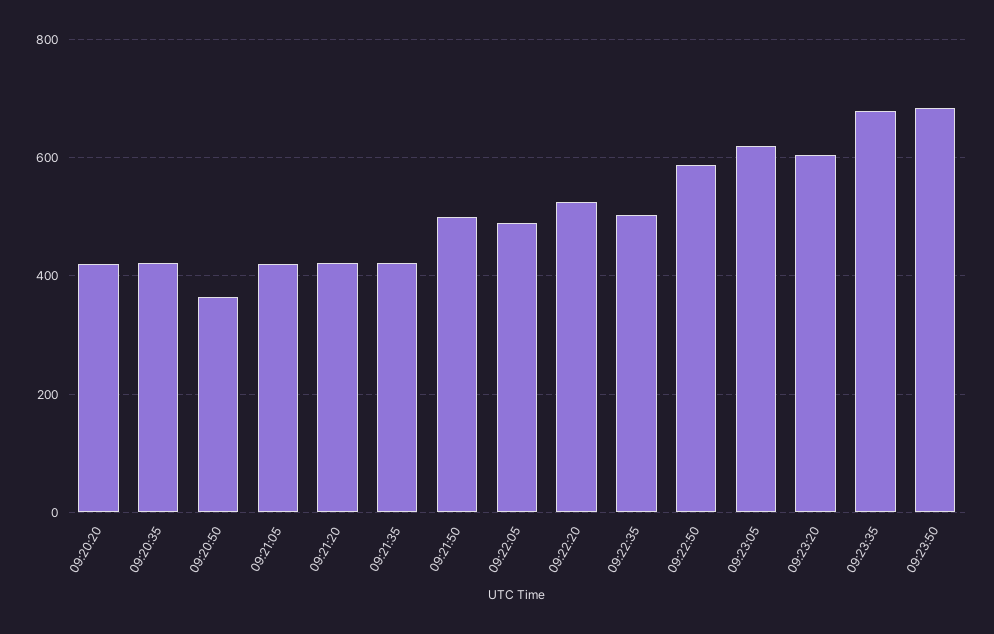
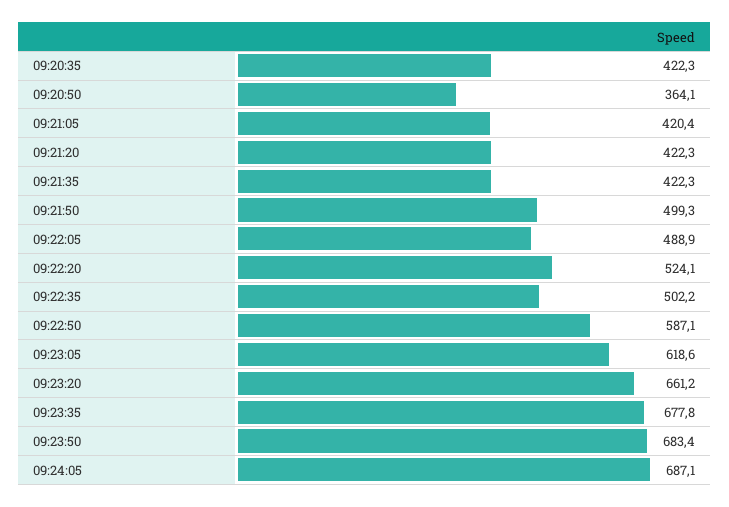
09:20:20: 420 -> none
09:23:20: 600 -> 661.2
09:24:05: none -> 687.1

